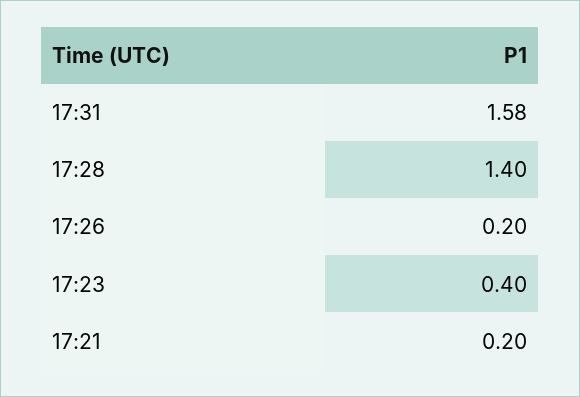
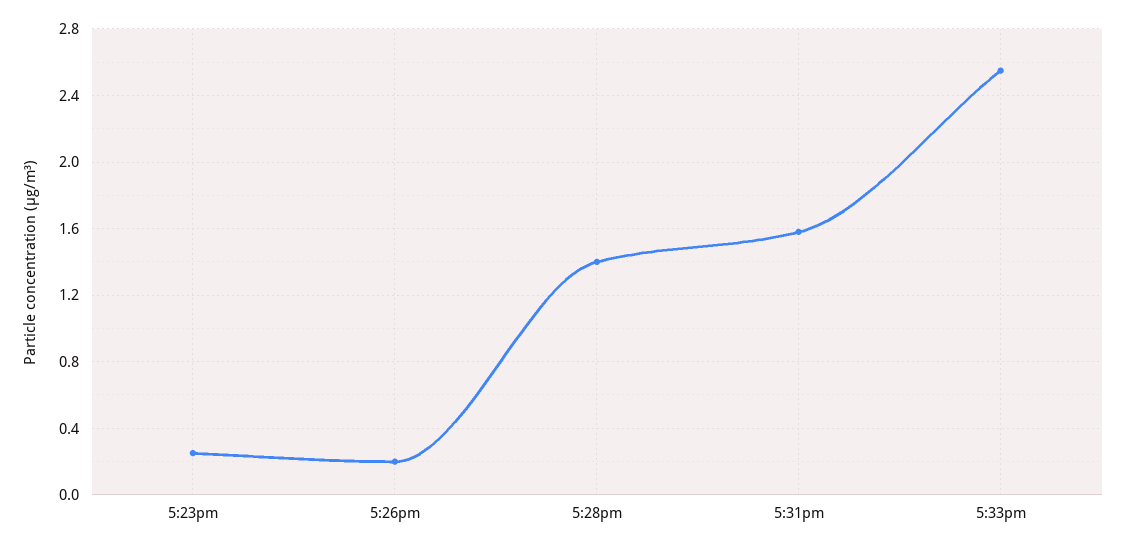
17:23: 0.4 -> 0.25
17:21: 0.2 -> none
5:33pm: none -> 2.55

